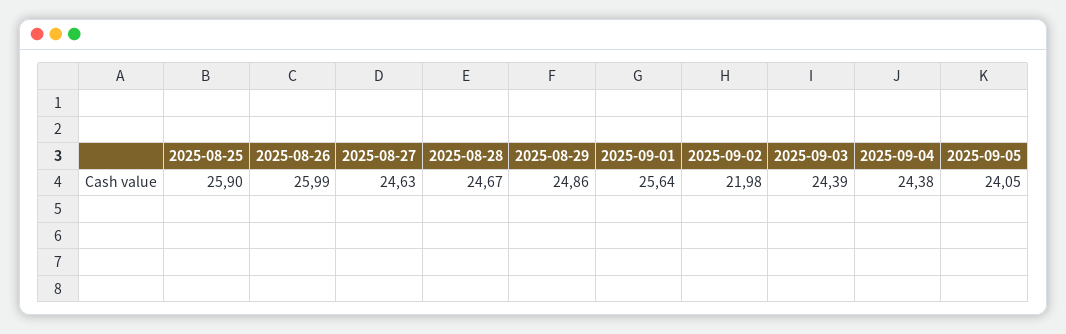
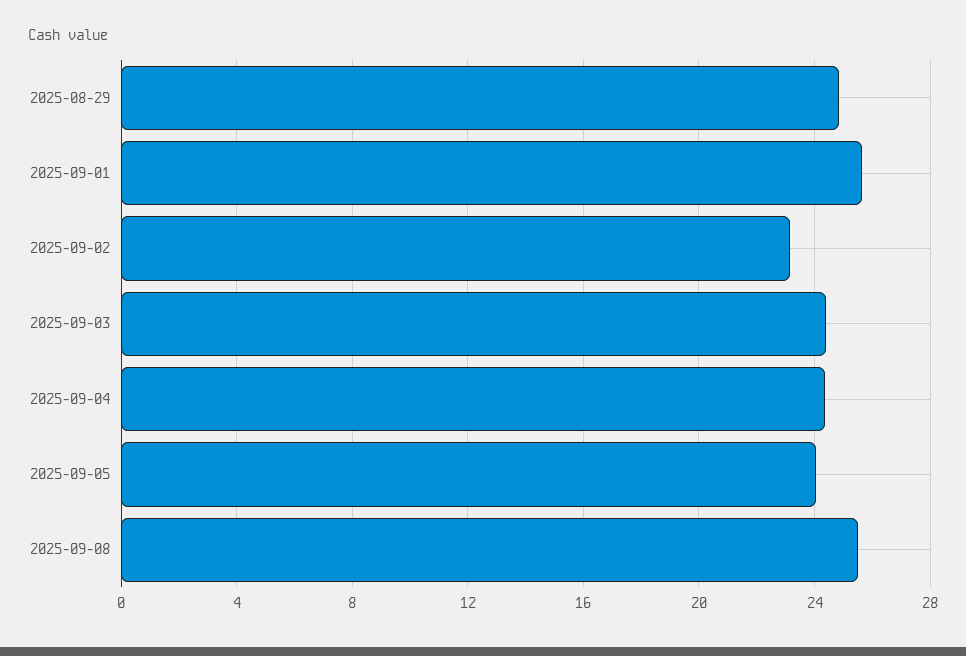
2025-08-25: 25.9 -> none
2025-08-26: 25.99 -> none
2025-08-27: 24.63 -> none
2025-08-28: 24.67 -> none
2025-09-02: 21.98 -> 23
2025-09-08: none -> 25.5

